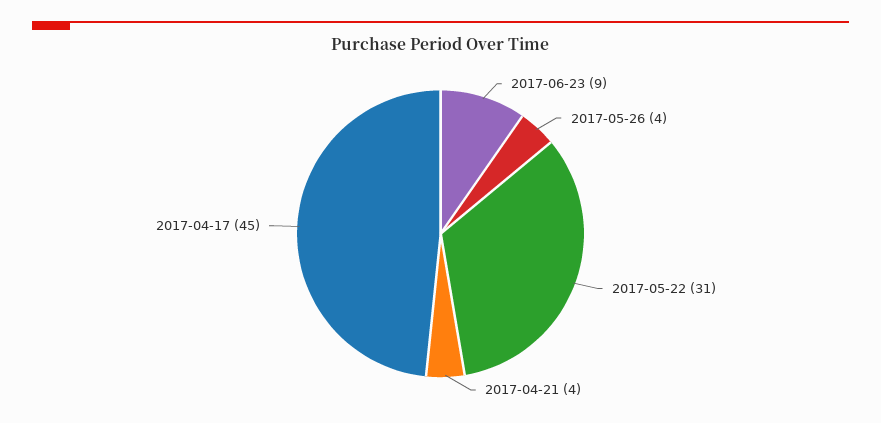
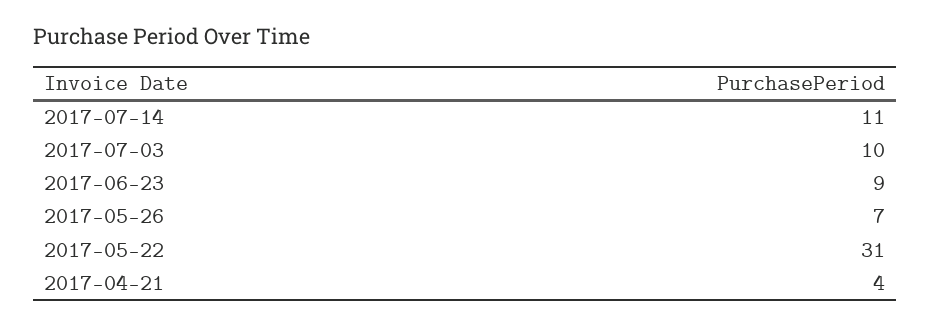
2017-05-26: 4 -> 7
2017-04-17: 45 -> none
2017-07-14: none -> 11
2017-07-03: none -> 10

